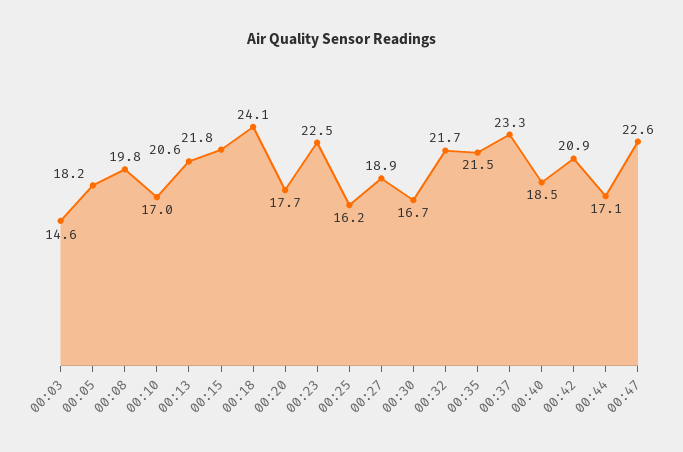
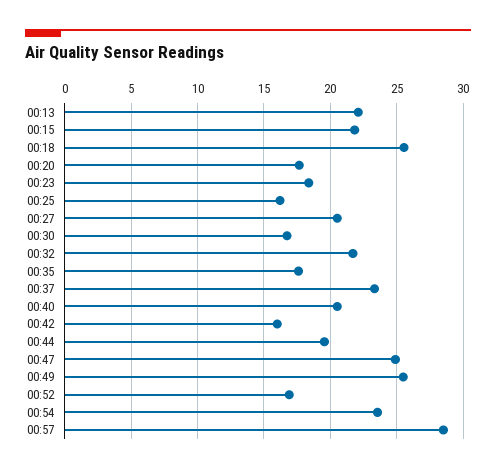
00:03: 14.6 -> none
00:05: 18.2 -> none
00:08: 19.8 -> none
00:10: 17 -> none
00:13: 20.6 -> 22
00:18: 24.1 -> 25.5
00:23: 22.5 -> 18.5
00:27: 18.9 -> 20.5
00:35: 21.5 -> 17.5
00:40: 18.5 -> 20.5
00:42: 20.9 -> 16
00:44: 17.1 -> 19.5
00:47: 22.6 -> 25
00:49: none -> 25.5
00:52: none -> 17
00:54: none -> 23.5
00:57: none -> 28.5

